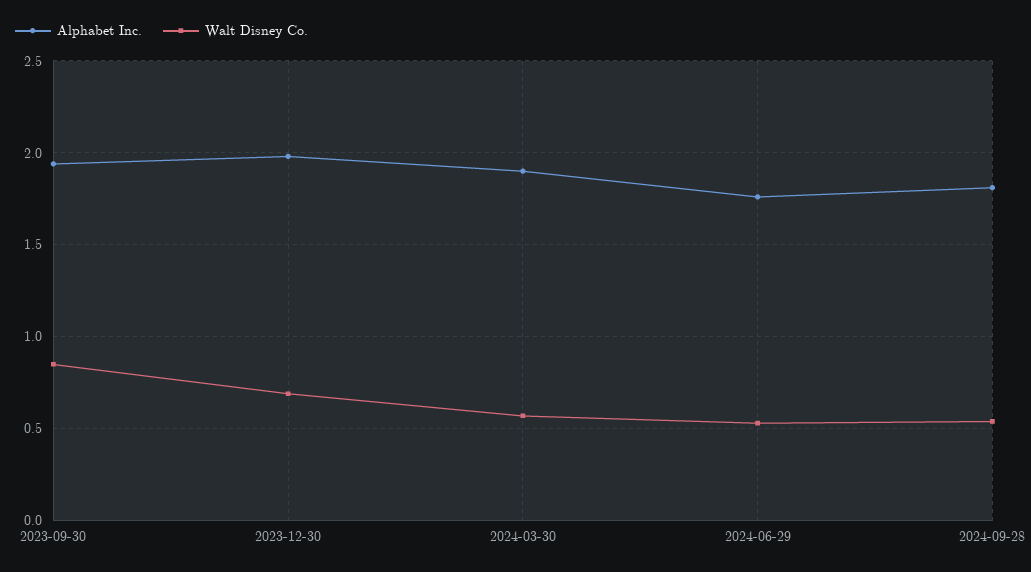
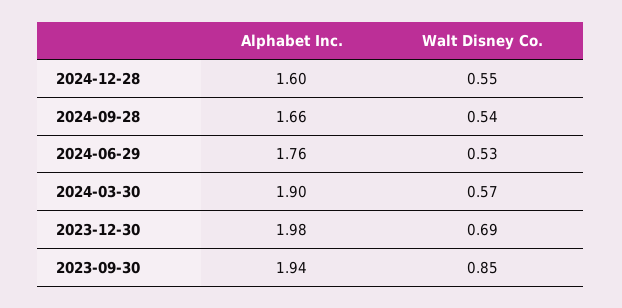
Alphabet Inc., 2024-09-28: 1.8 -> 1.66
Alphabet Inc., 2024-12-28: none -> 1.6
Walt Disney Co., 2024-12-28: none -> 0.55

